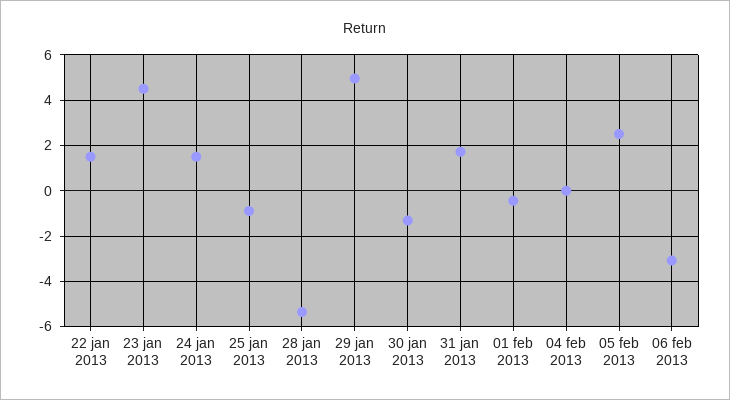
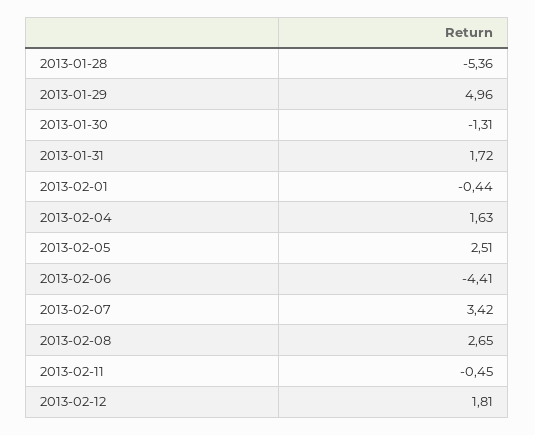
22 jan 2013: 1.5 -> none
23 jan 2013: 4.5 -> none
24 jan 2013: 1.5 -> none
25 jan 2013: -1 -> none
04 feb 2013: 0 -> 1.63
06 feb 2013: -3 -> -4.41
2013-02-07: none -> 3.42
2013-02-08: none -> 2.65
2013-02-11: none -> -0.45
2013-02-12: none -> 1.81

